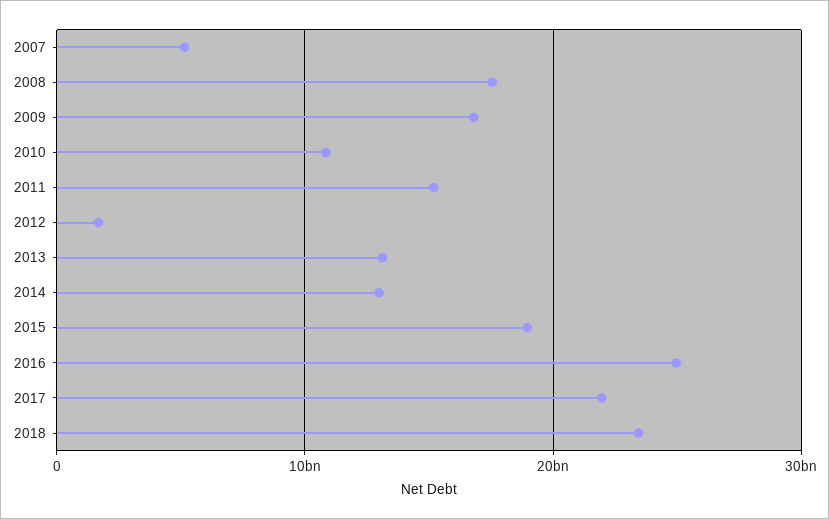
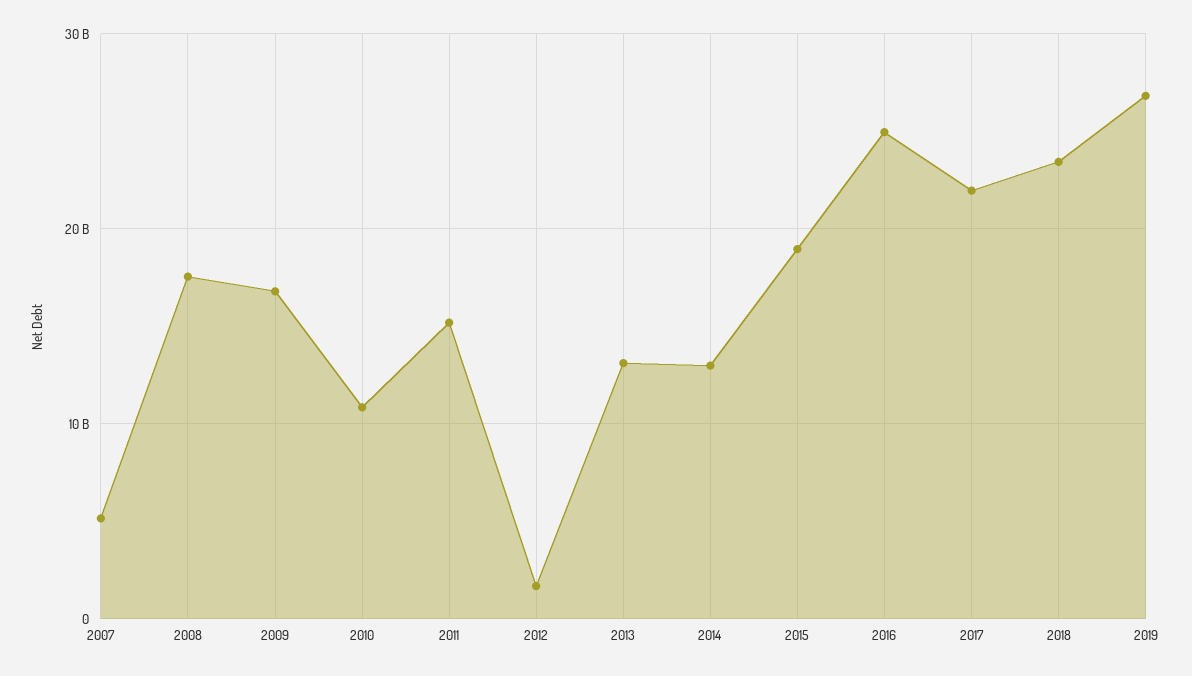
2019: none -> 27000000000

